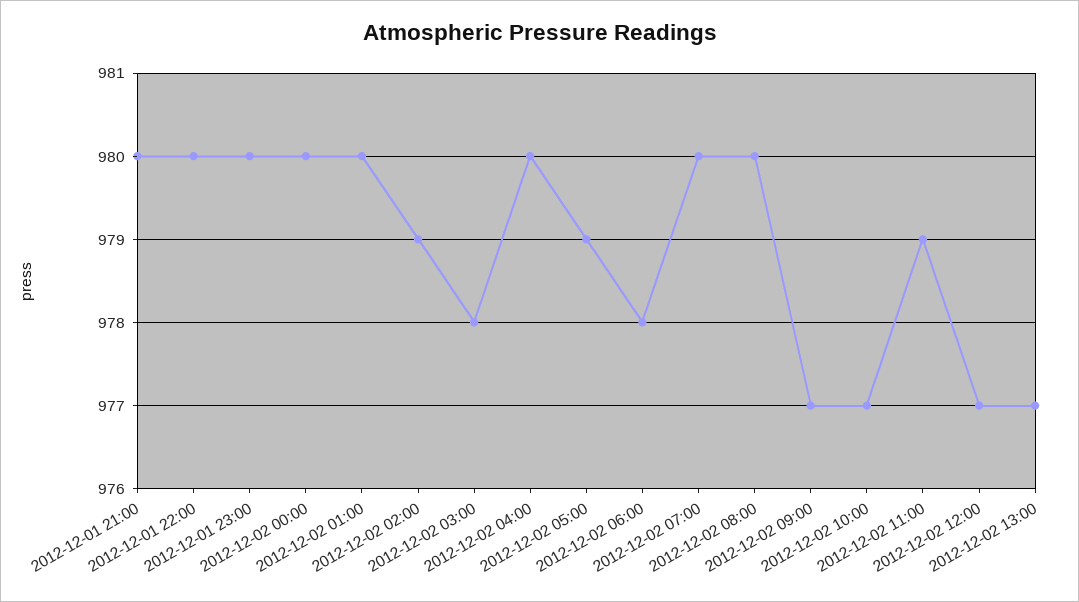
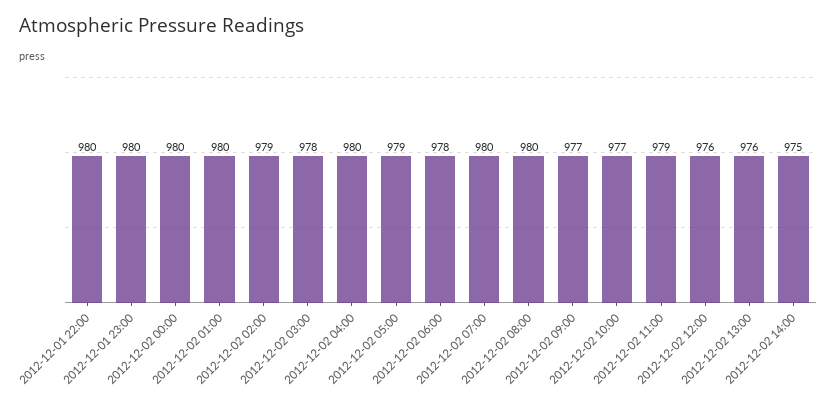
2012-12-01 21:00: 980 -> none
2012-12-02 12:00: 977 -> 976
2012-12-02 13:00: 977 -> 976
2012-12-02 14:00: none -> 975

